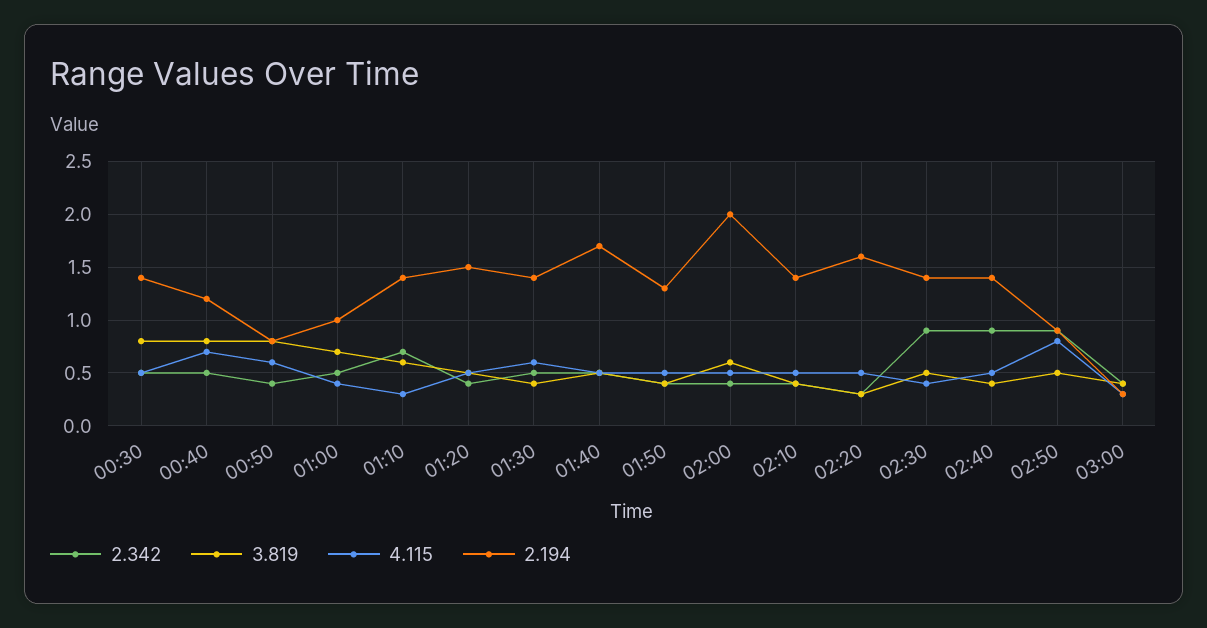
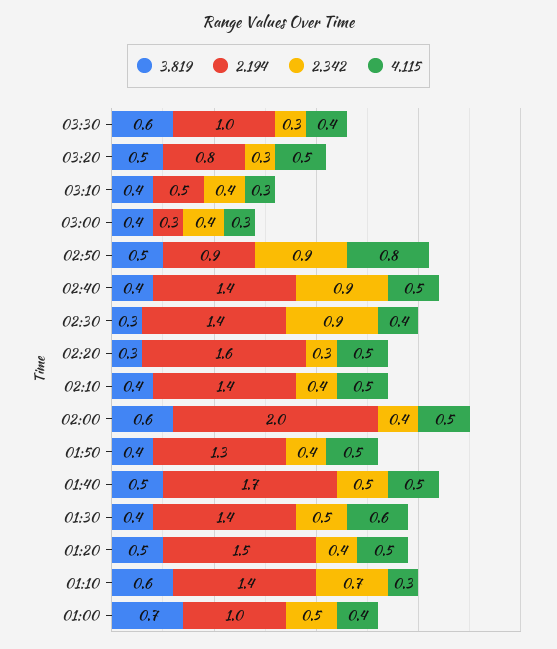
2.342, 00:30: 0.5 -> none
3.819, 00:30: 0.8 -> none
4.115, 00:30: 0.5 -> none
2.194, 00:30: 1.4 -> none
2.342, 00:40: 0.5 -> none
3.819, 00:40: 0.8 -> none
4.115, 00:40: 0.7 -> none
2.194, 00:40: 1.2 -> none
2.342, 00:50: 0.4 -> none
3.819, 00:50: 0.8 -> none
4.115, 00:50: 0.6 -> none
2.194, 00:50: 0.8 -> none
3.819, 02:30: 0.5 -> 0.3
3.819, 03:30: none -> 0.6
2.194, 03:30: none -> 1
2.342, 03:30: none -> 0.3
4.115, 03:30: none -> 0.4
3.819, 03:20: none -> 0.5
2.194, 03:20: none -> 0.8
2.342, 03:20: none -> 0.3
4.115, 03:20: none -> 0.5
3.819, 03:10: none -> 0.4
2.194, 03:10: none -> 0.5
2.342, 03:10: none -> 0.4
4.115, 03:10: none -> 0.3

